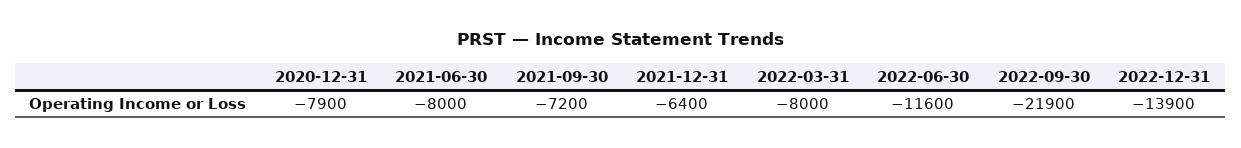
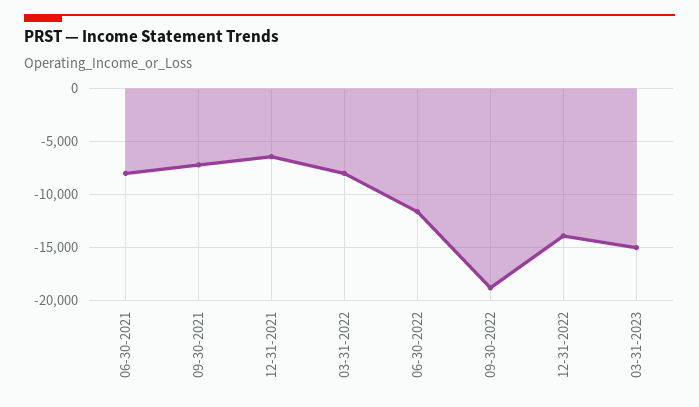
2020-12-31: -7900 -> none
2022-09-30: -21900 -> -19000
03-31-2023: none -> -15000

